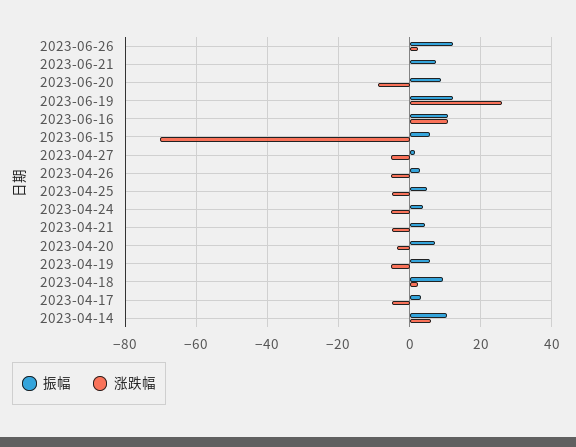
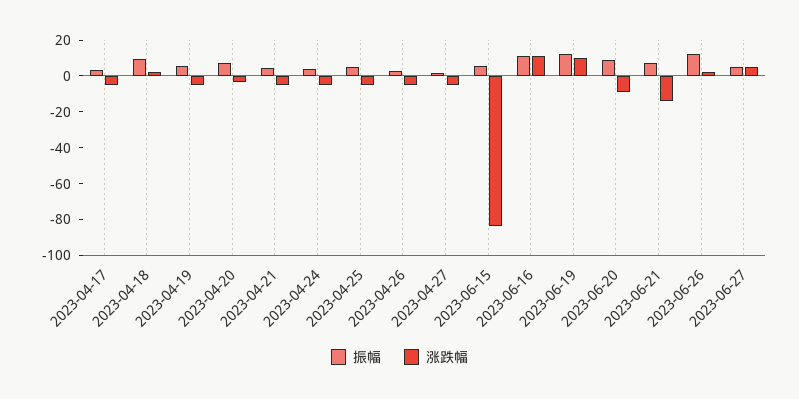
涨跌幅, 2023-06-21: 0 -> -15
涨跌幅, 2023-06-19: 26 -> 10
涨跌幅, 2023-06-15: -70 -> -85
振幅, 2023-04-14: 10 -> none
涨跌幅, 2023-04-14: 6 -> none
振幅, 2023-06-27: none -> 5
涨跌幅, 2023-06-27: none -> 5

